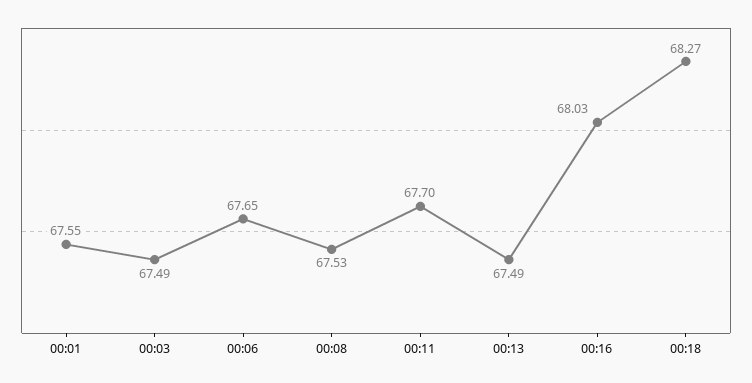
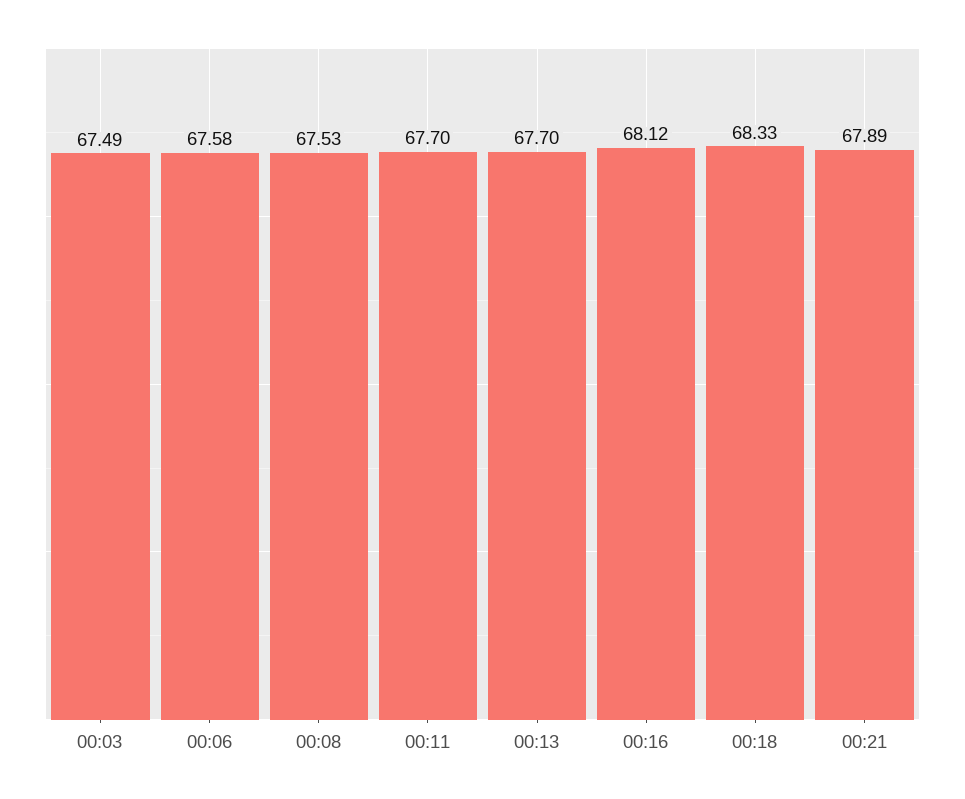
00:01: 67.55 -> none
00:06: 67.65 -> 67.58
00:13: 67.49 -> 67.7
00:16: 68.03 -> 68.12
00:18: 68.27 -> 68.33
00:21: none -> 67.89

